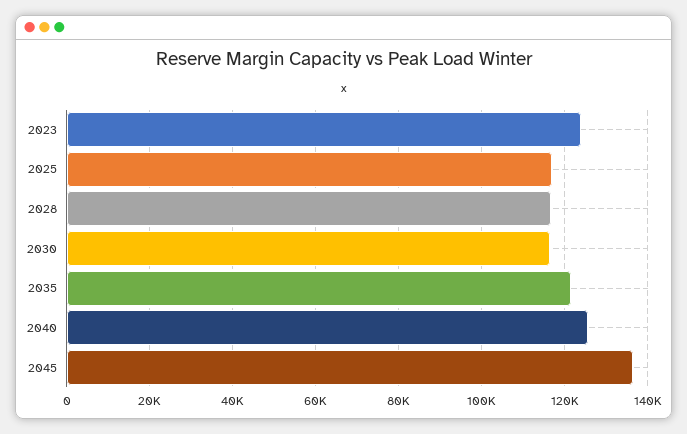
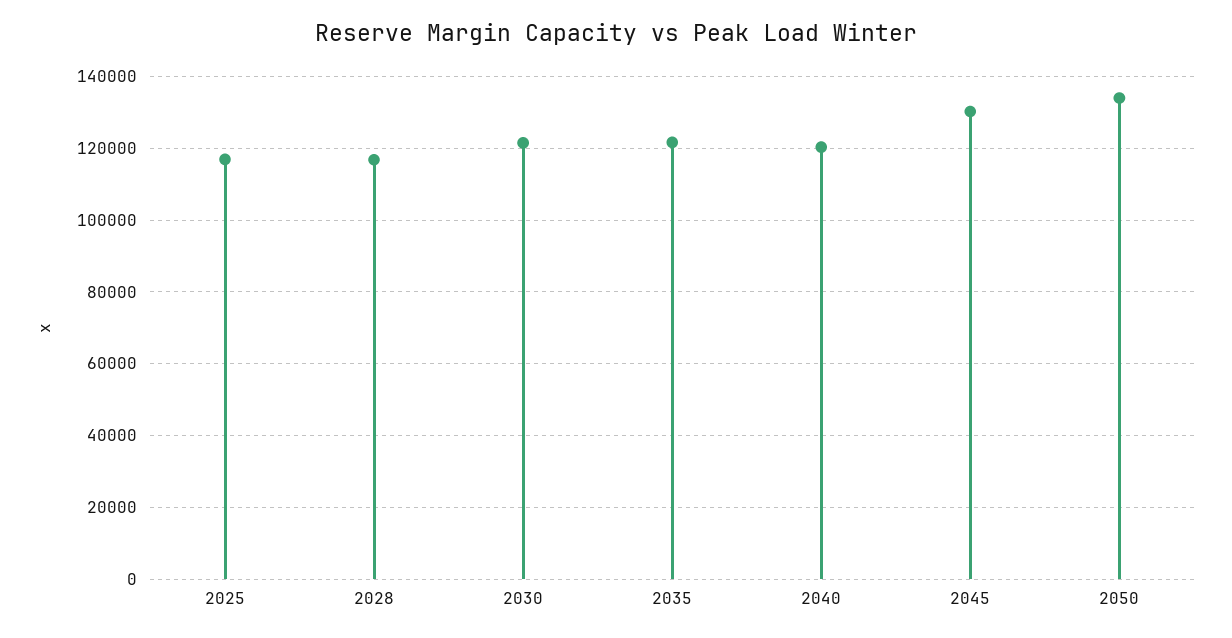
2023: 124000 -> none
2030: 116000 -> 122000
2040: 126000 -> 120000
2045: 136000 -> 130000
2050: none -> 134000

